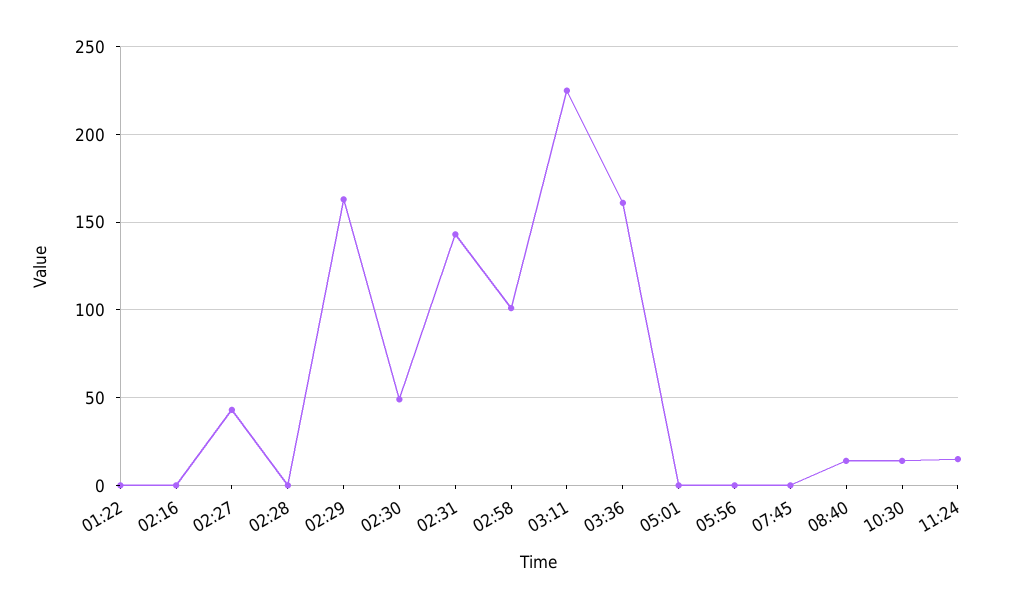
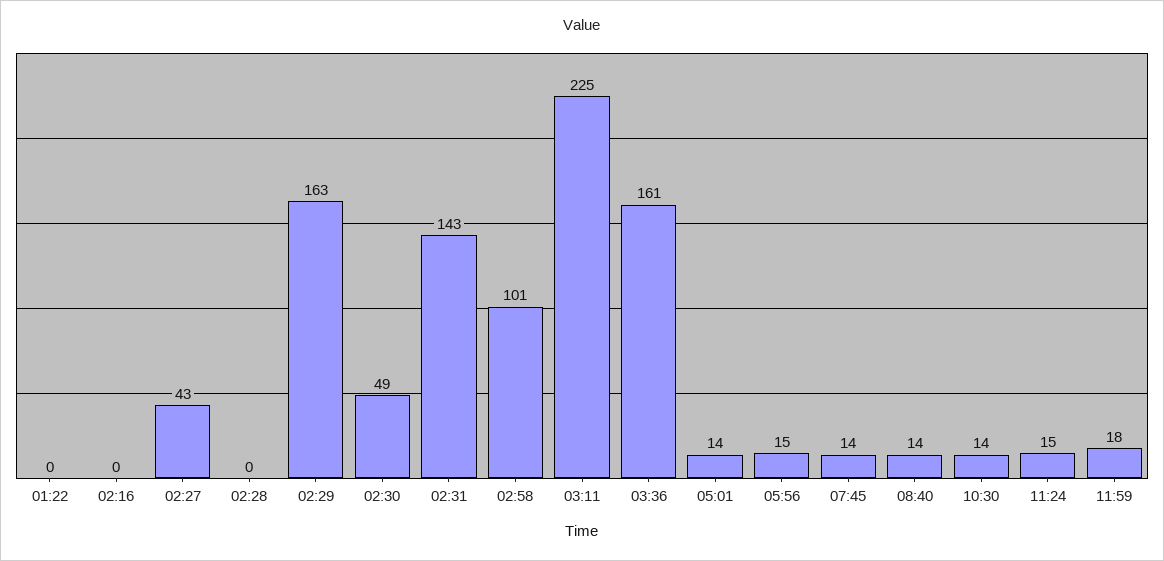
05:01: 0 -> 14
05:56: 0 -> 15
07:45: 0 -> 14
11:59: none -> 18

